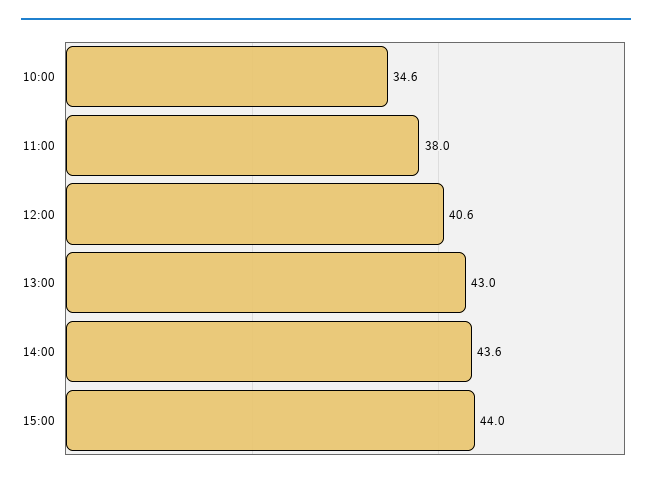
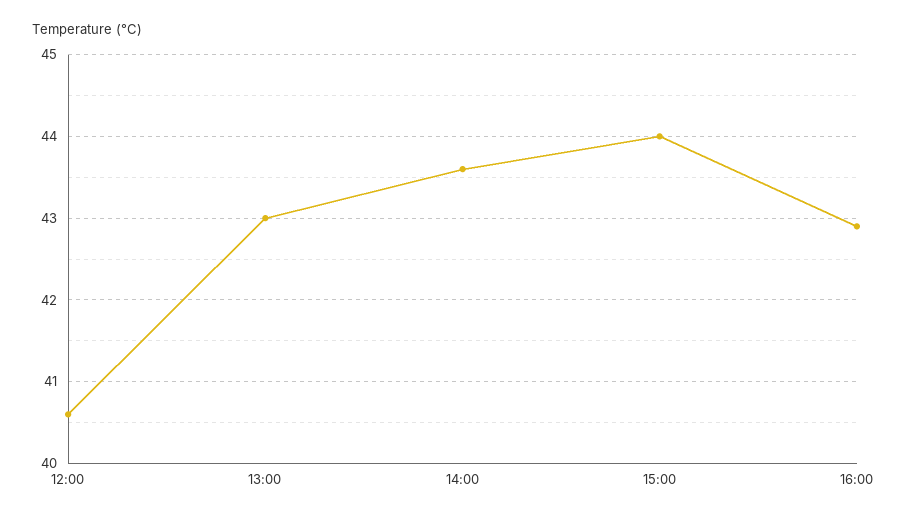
10:00: 34.6 -> none
11:00: 38 -> none
16:00: none -> 42.9

